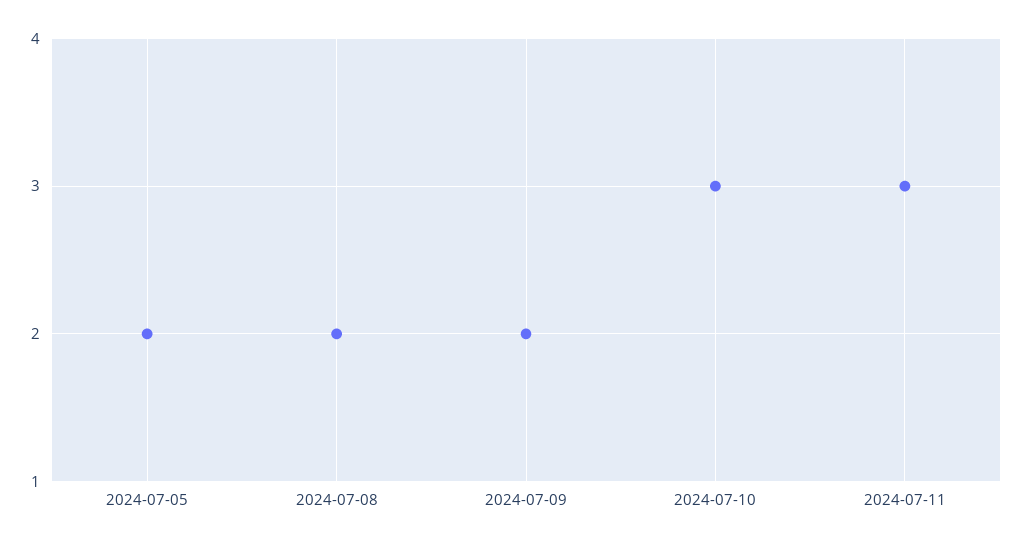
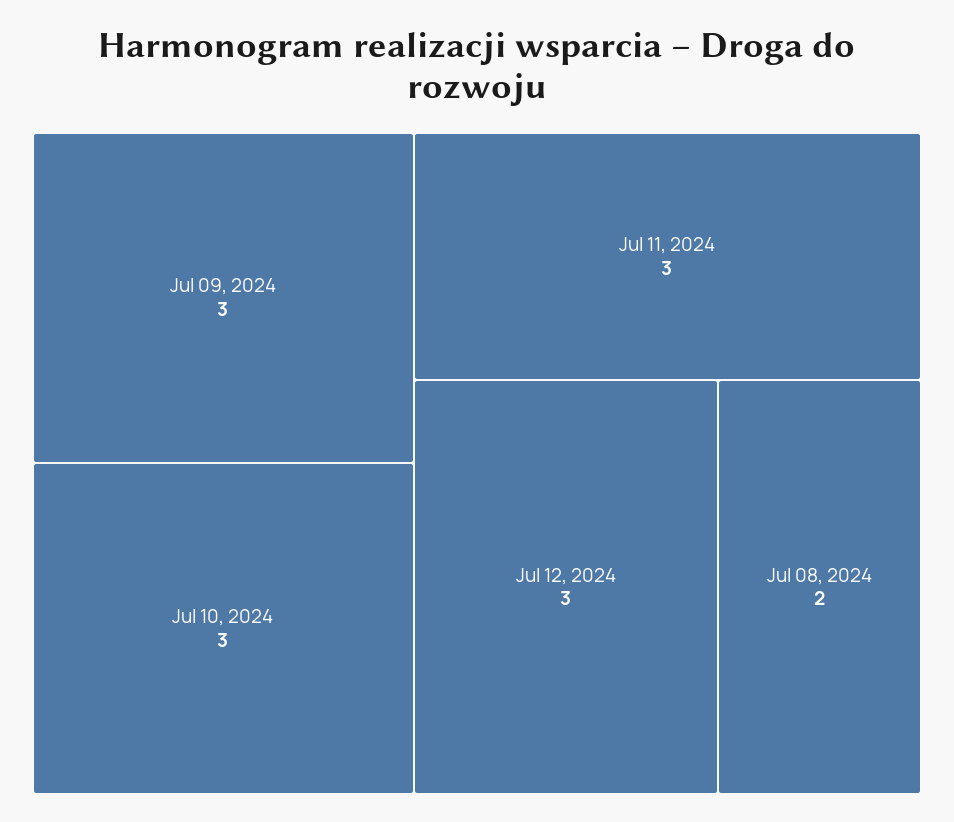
2024-07-05: 2 -> none
2024-07-09: 2 -> 3
Jul 12, 2024: none -> 3

